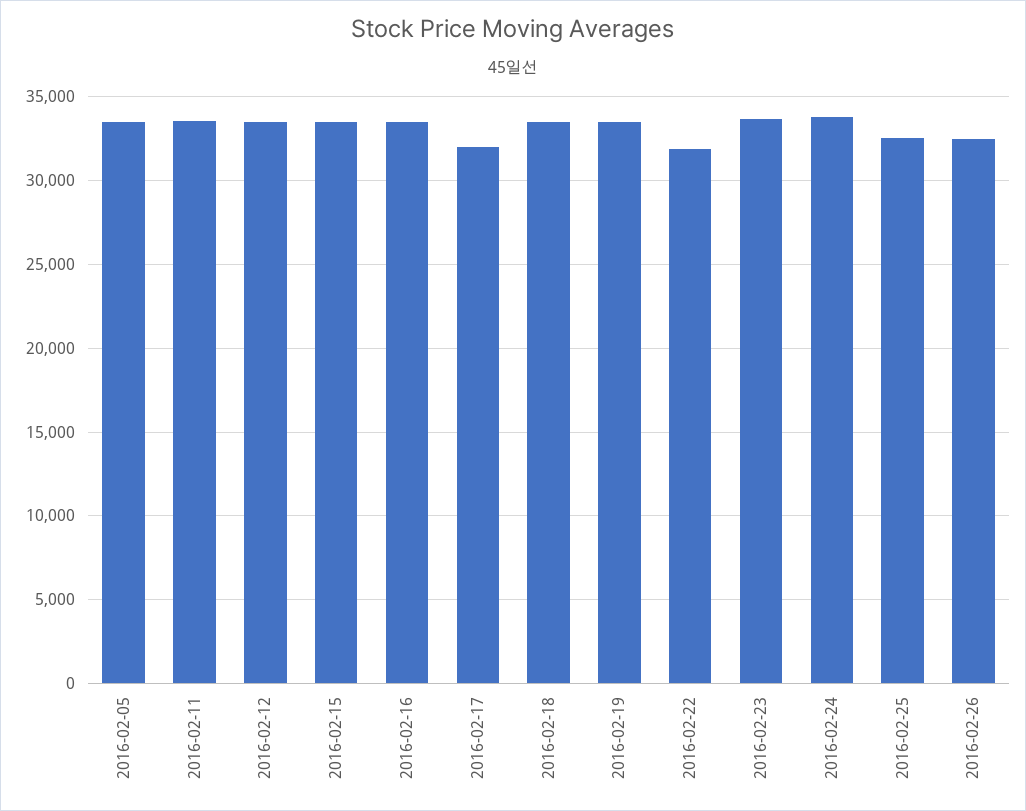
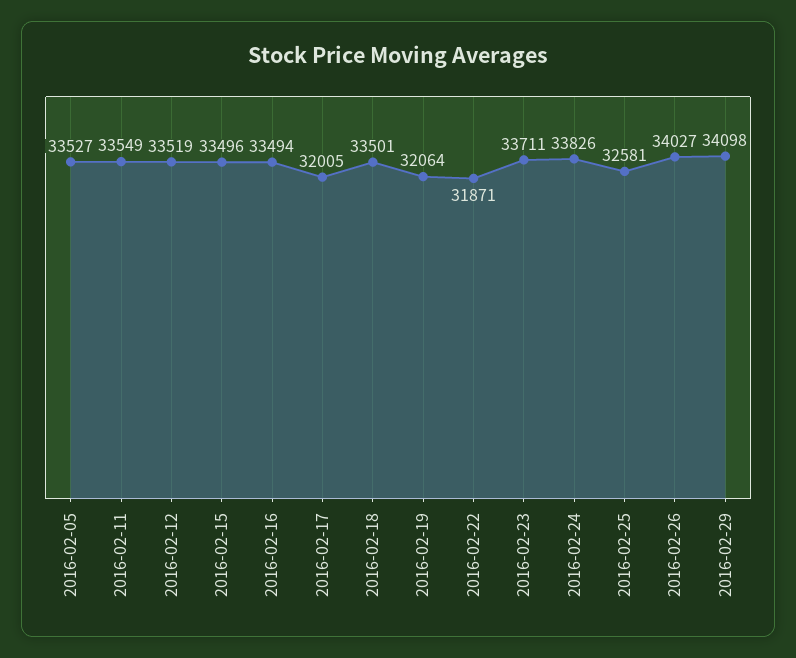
2016-02-19: 33500 -> 32064
2016-02-26: 32500 -> 34027
2016-02-29: none -> 34098

